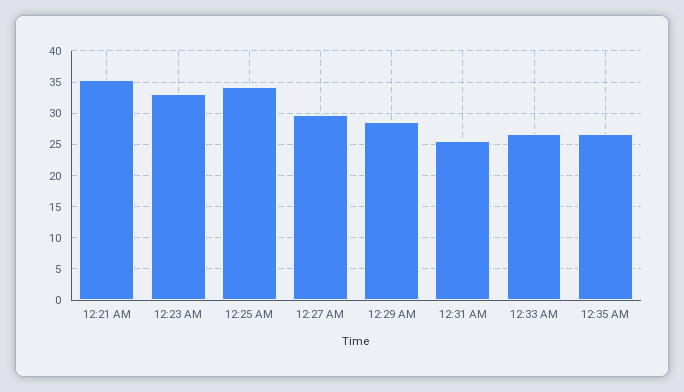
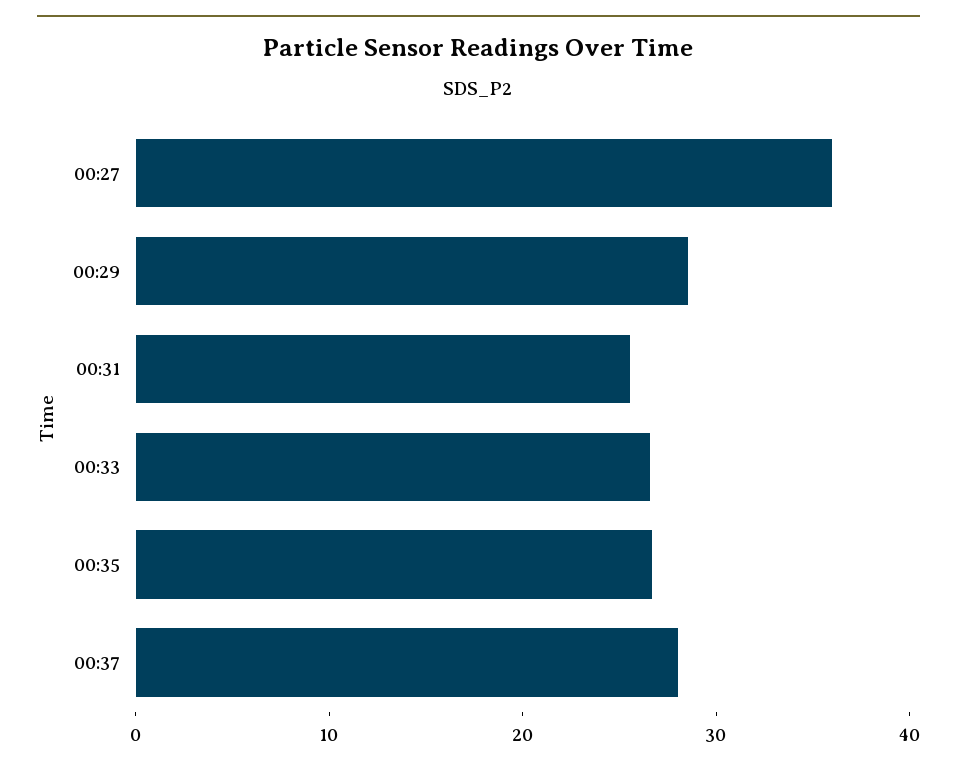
12:21 AM: 35 -> none
12:23 AM: 33 -> none
12:25 AM: 34 -> none
12:27 AM: 30 -> 36
00:37: none -> 28

